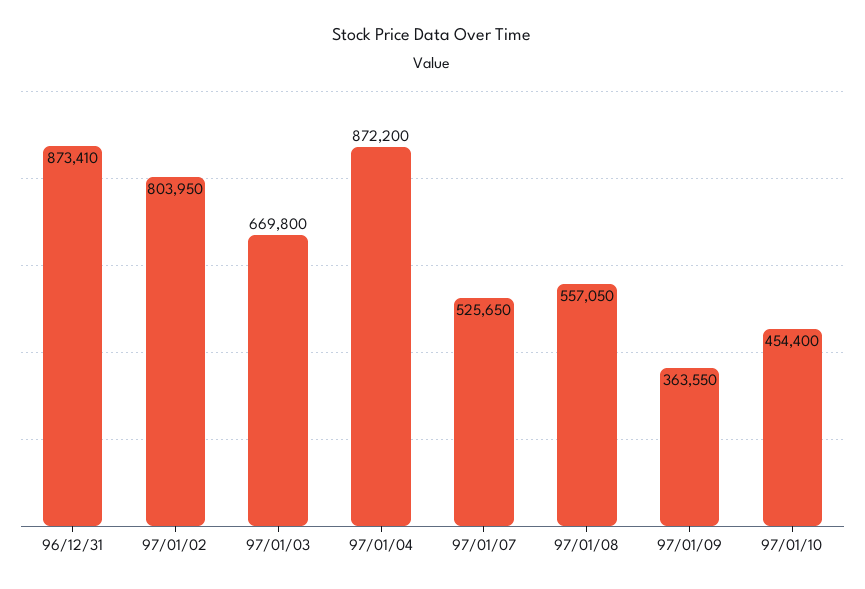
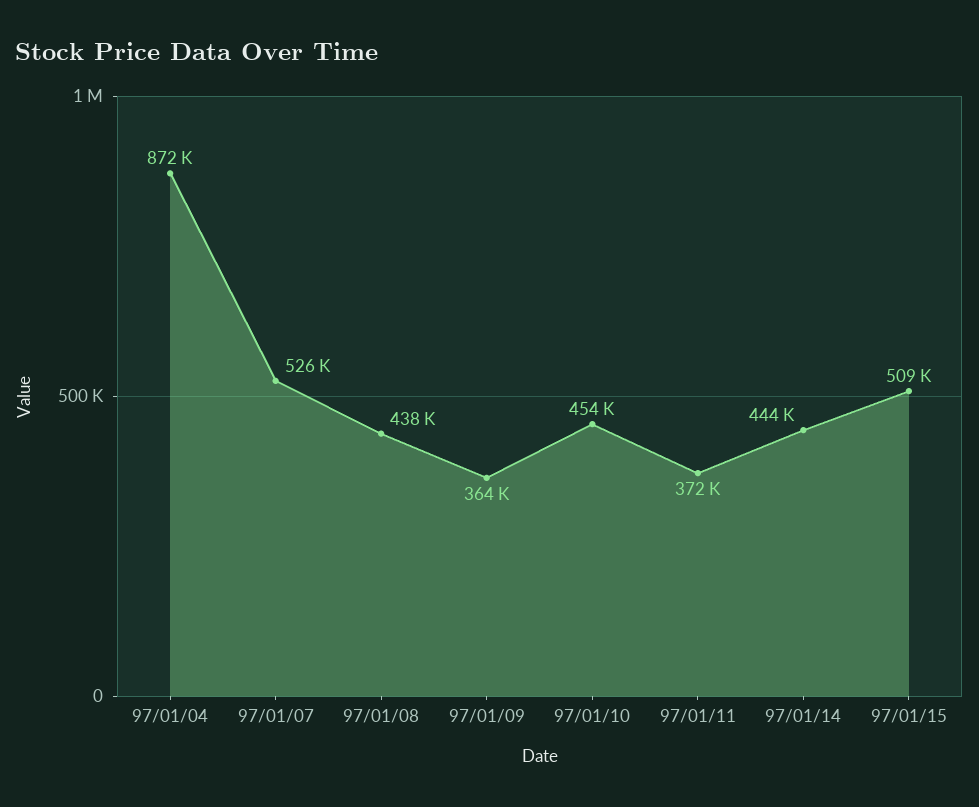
96/12/31: 873410 -> none
97/01/02: 803950 -> none
97/01/03: 669800 -> none
97/01/08: 557050 -> 438000
97/01/11: none -> 372000
97/01/14: none -> 444000
97/01/15: none -> 509000

